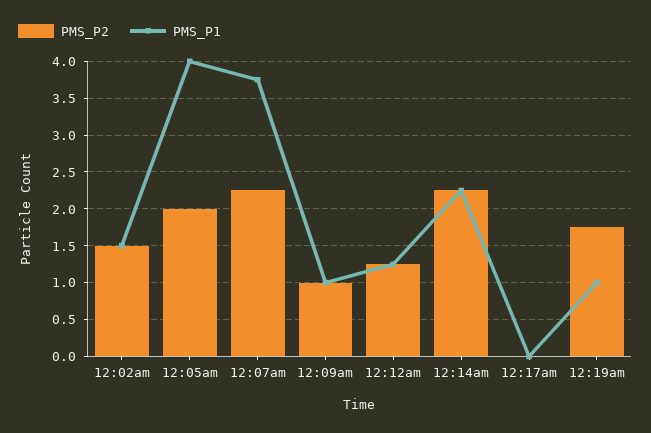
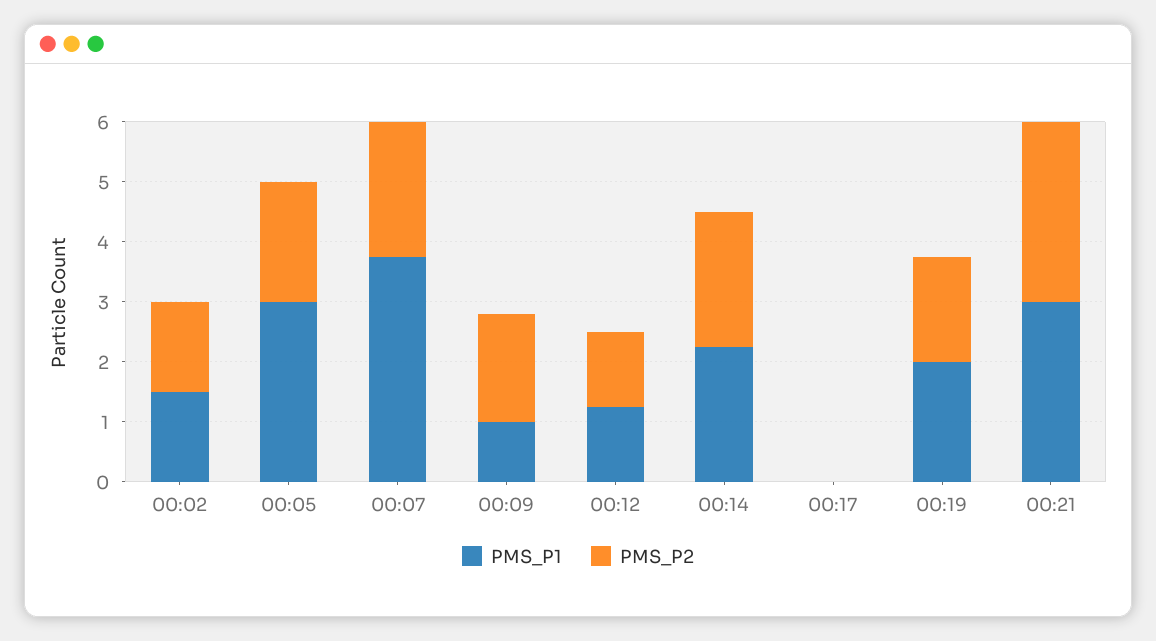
PMS_P1, 12:05am: 4 -> 3
PMS_P2, 12:09am: 1 -> 1.8
PMS_P1, 12:19am: 1 -> 2
PMS_P1, 00:21: none -> 3
PMS_P2, 00:21: none -> 3

